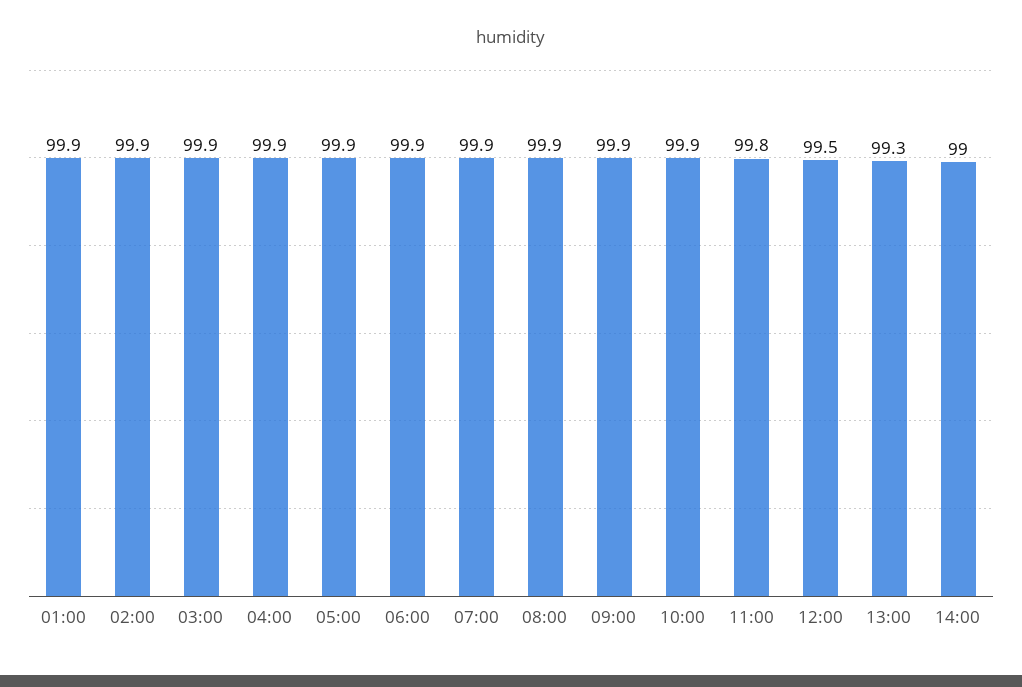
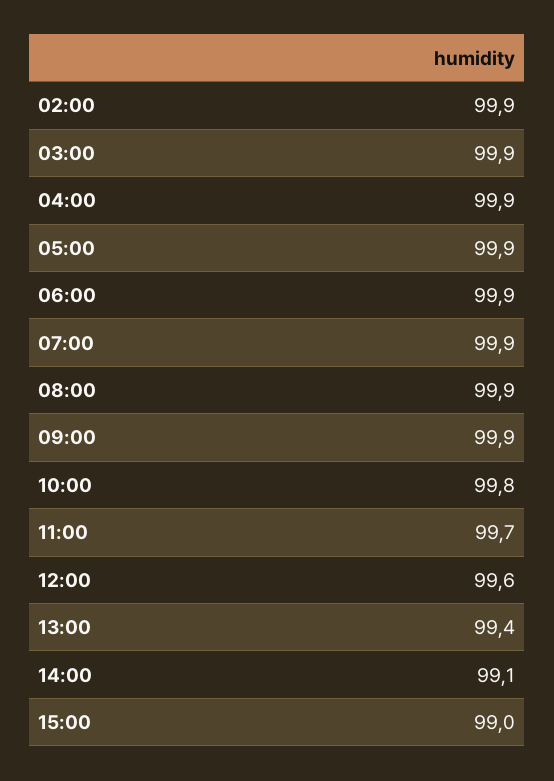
01:00: 99.9 -> none
10:00: 99.9 -> 99.8
11:00: 99.8 -> 99.7
12:00: 99.5 -> 99.6
13:00: 99.3 -> 99.4
14:00: 99 -> 99.1
15:00: none -> 99

